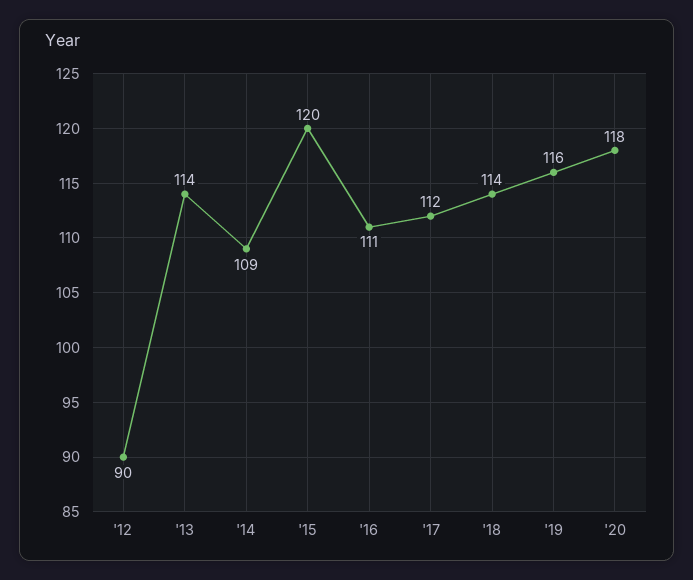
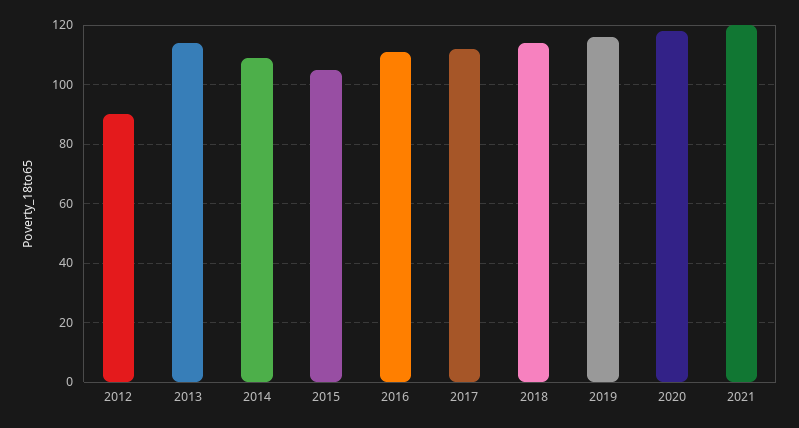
'15: 120 -> 105
2021: none -> 120

